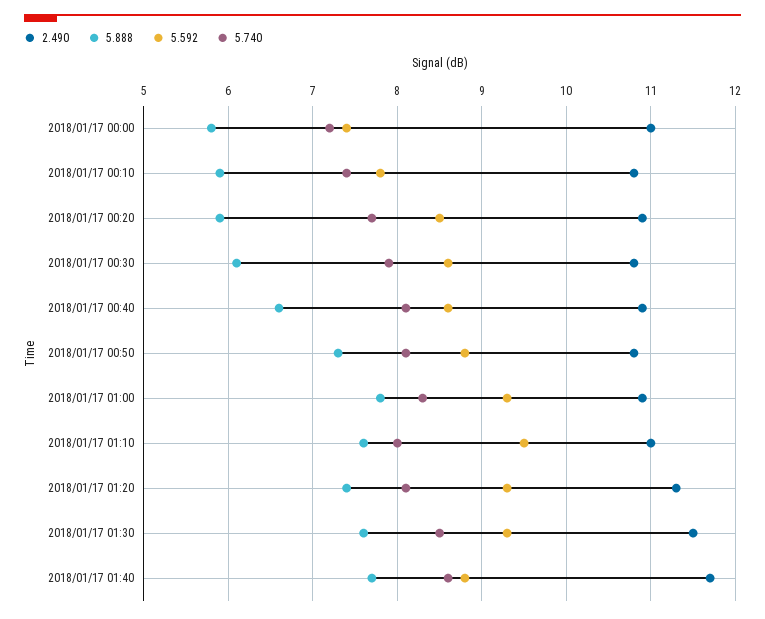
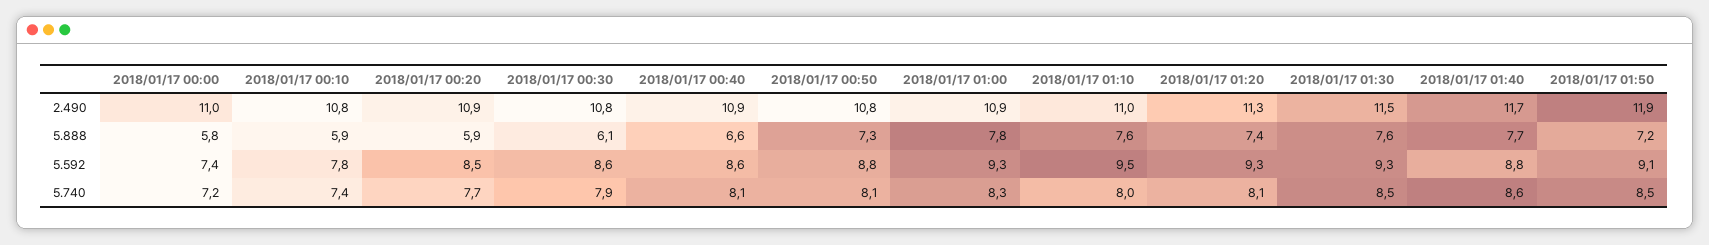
2.490, 2018/01/17 01:50: none -> 11.9
5.888, 2018/01/17 01:50: none -> 7.2
5.592, 2018/01/17 01:50: none -> 9.1
5.740, 2018/01/17 01:50: none -> 8.5

